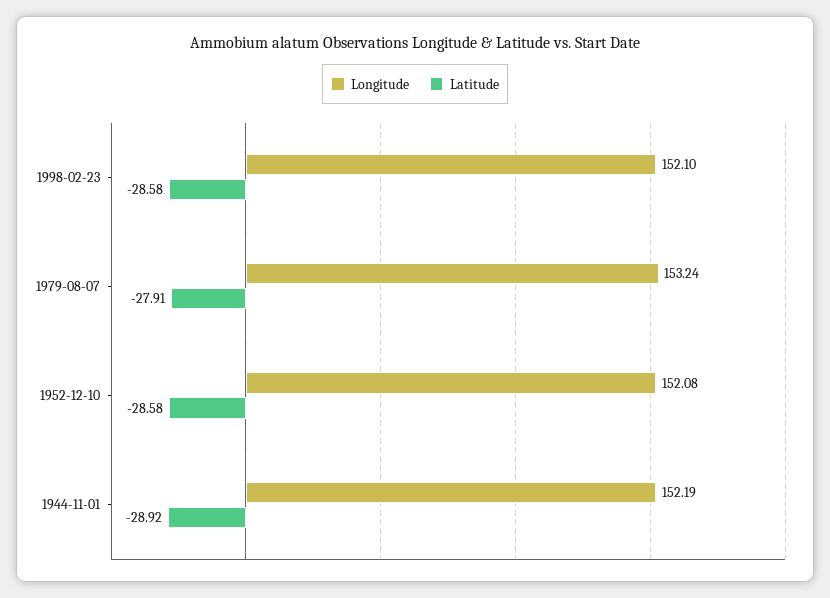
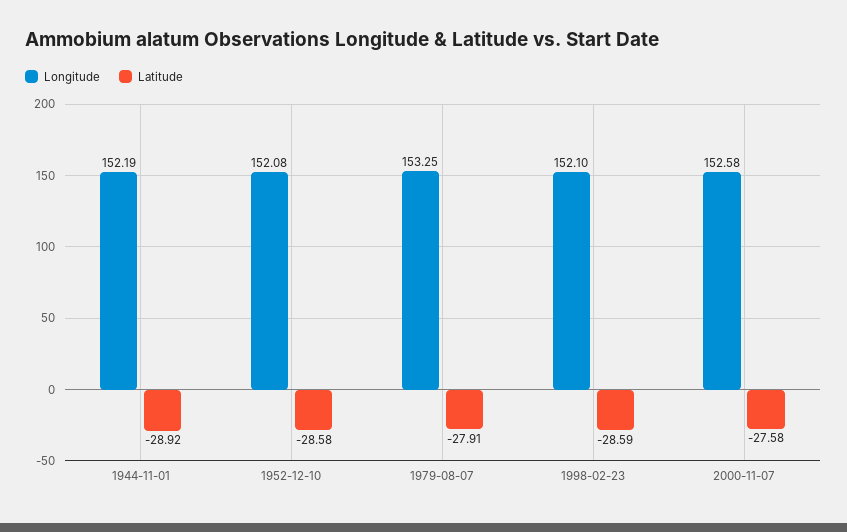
Latitude, 1998-02-23: -28.58 -> -28.59
Longitude, 1979-08-07: 153.24 -> 153.25
Longitude, 2000-11-07: none -> 152.58
Latitude, 2000-11-07: none -> -27.58

